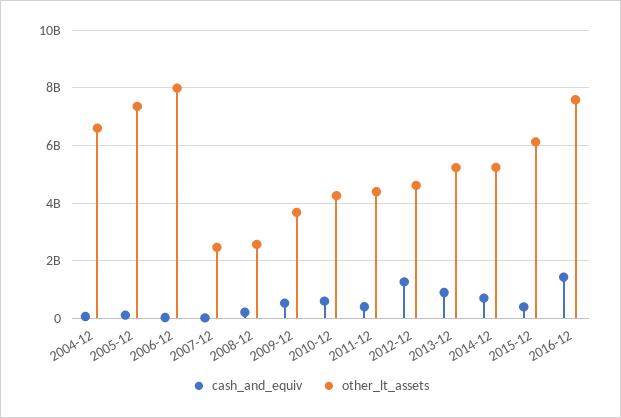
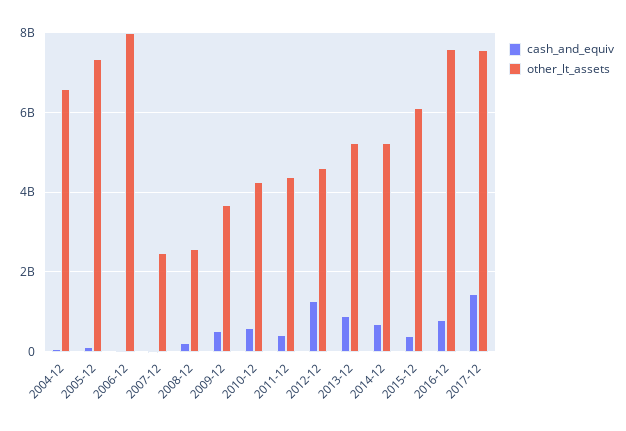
cash_and_equiv, 2016-12: 1500000000 -> 800000000
cash_and_equiv, 2017-12: none -> 1400000000
other_lt_assets, 2017-12: none -> 7600000000

